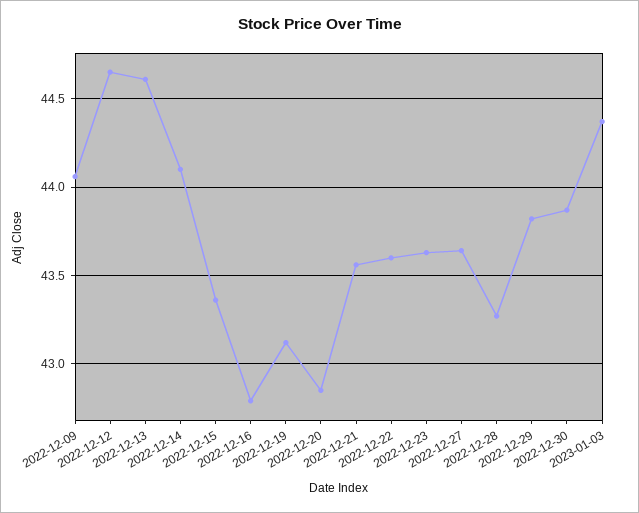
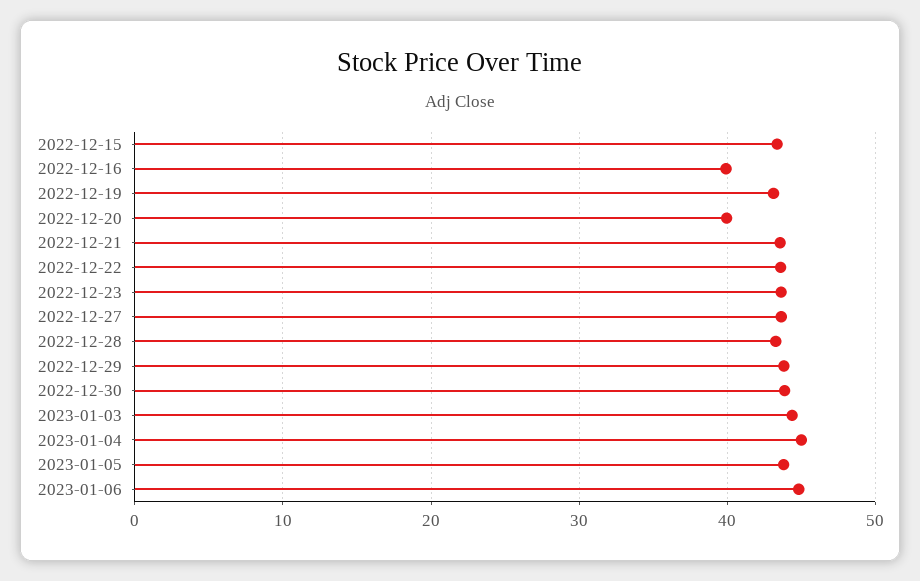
2022-12-09: 44.05 -> none
2022-12-12: 44.65 -> none
2022-12-13: 44.6 -> none
2022-12-14: 44.1 -> none
2022-12-16: 42.8 -> 40
2022-12-20: 42.85 -> 40
2023-01-04: none -> 45
2023-01-05: none -> 44
2023-01-06: none -> 45

